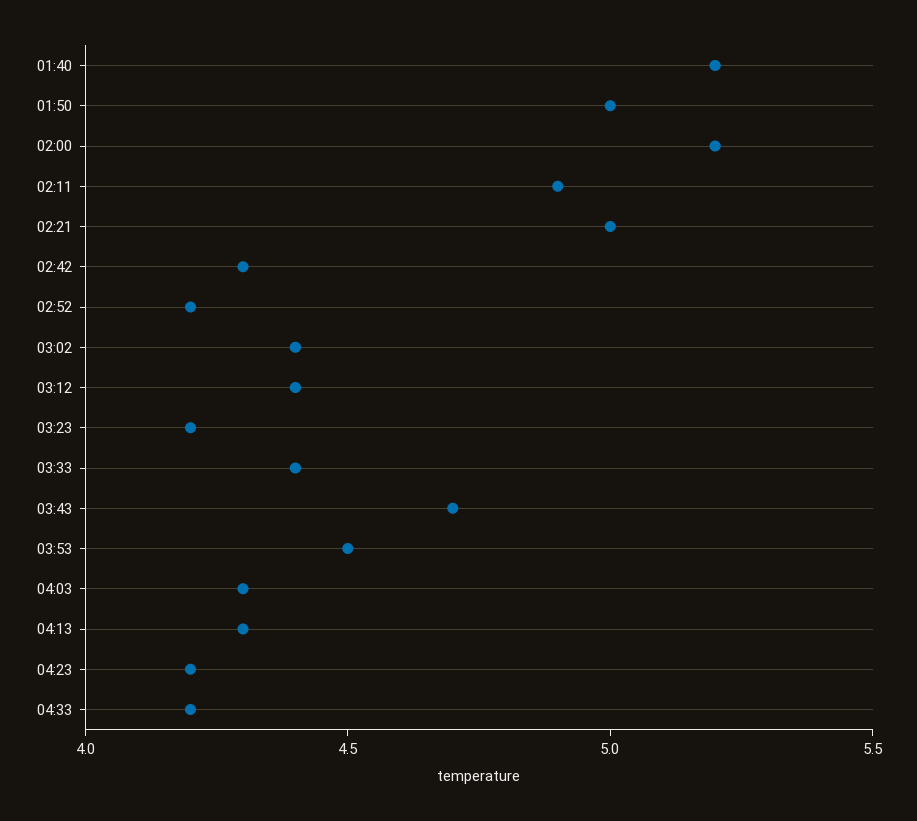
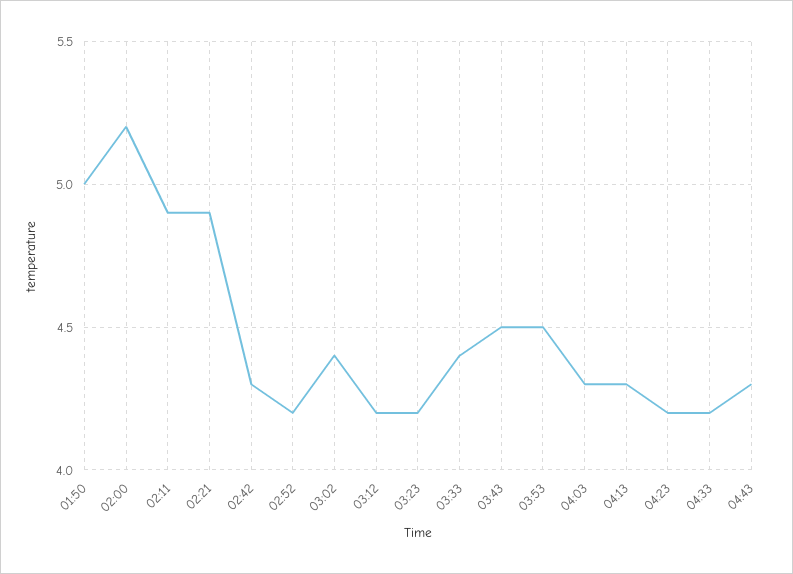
01:40: 5.2 -> none
02:21: 5 -> 4.9
03:12: 4.4 -> 4.2
03:43: 4.7 -> 4.5
04:43: none -> 4.3

